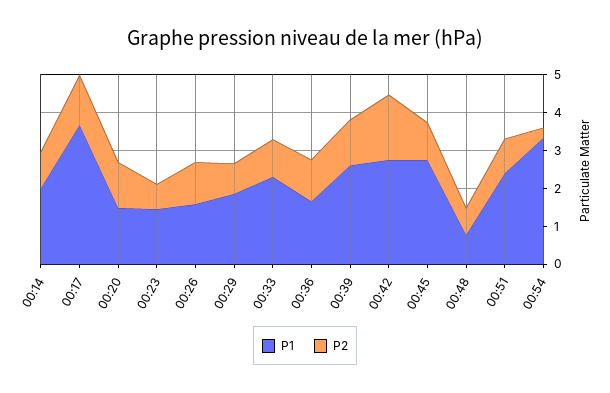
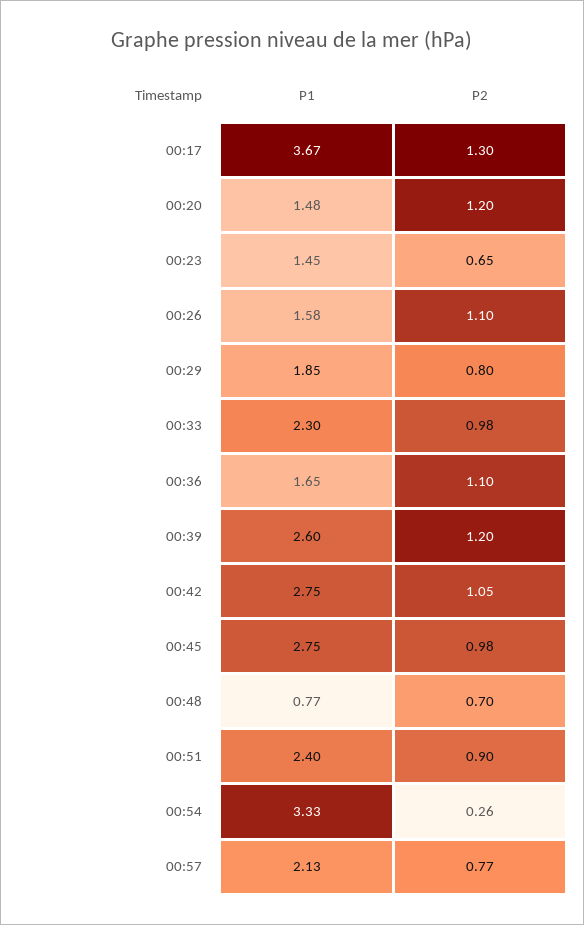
P1, 00:14: 2 -> none
P2, 00:14: 1 -> none
P2, 00:42: 1.75 -> 1.05
P1, 00:57: none -> 2.13
P2, 00:57: none -> 0.77

